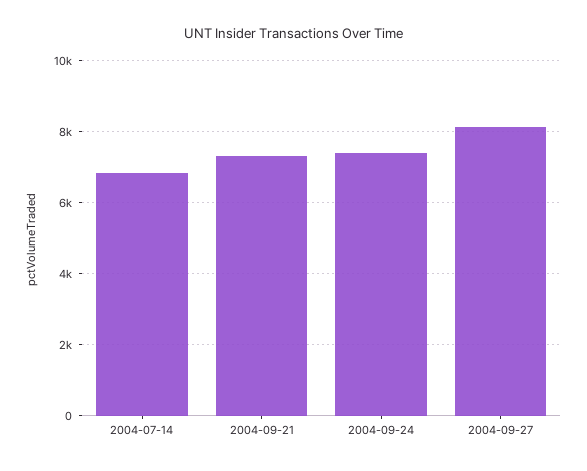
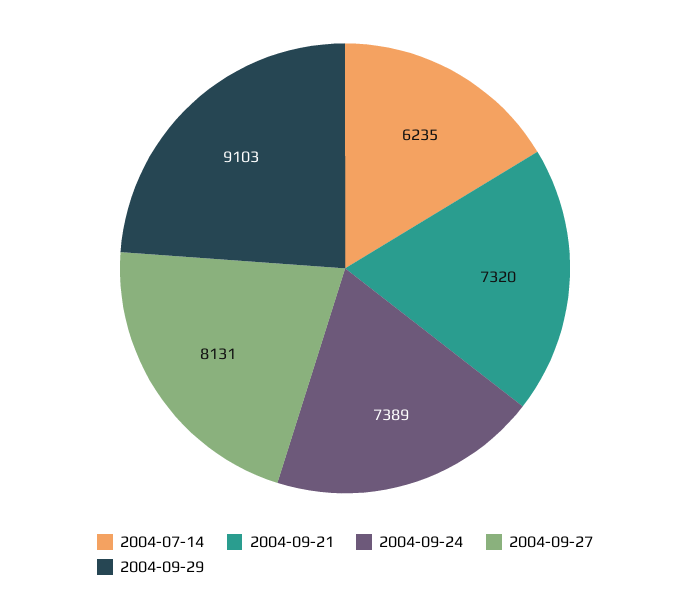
2004-07-14: 6800 -> 6235
2004-09-29: none -> 9103

